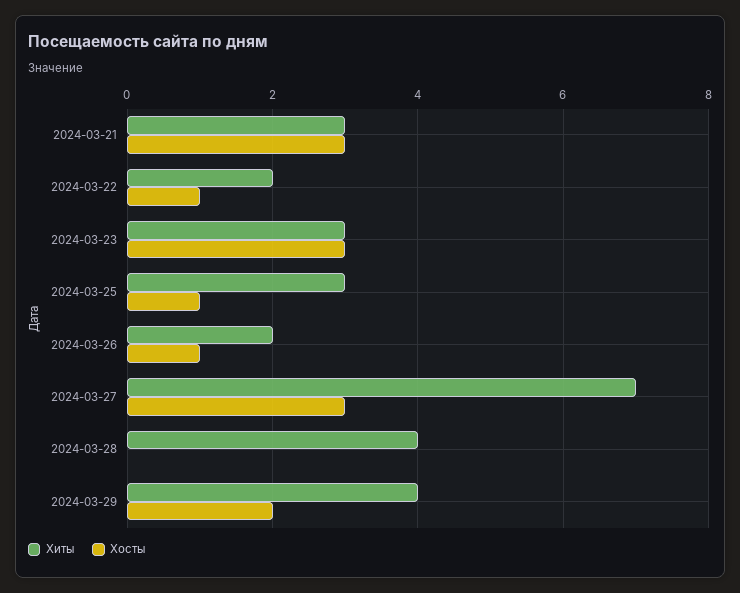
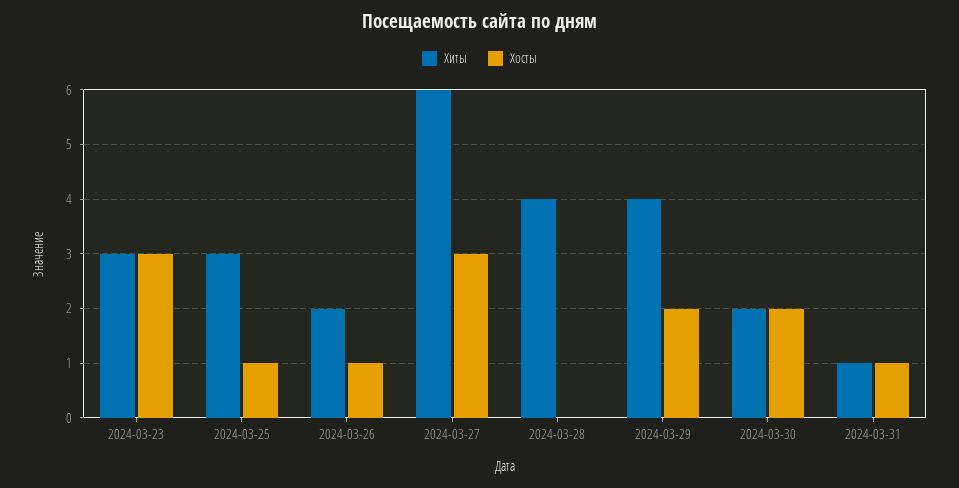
Хиты, 2024-03-21: 3 -> none
Хосты, 2024-03-21: 3 -> none
Хиты, 2024-03-22: 2 -> none
Хосты, 2024-03-22: 1 -> none
Хиты, 2024-03-27: 7 -> 6
Хиты, 2024-03-30: none -> 2
Хосты, 2024-03-30: none -> 2
Хиты, 2024-03-31: none -> 1
Хосты, 2024-03-31: none -> 1

